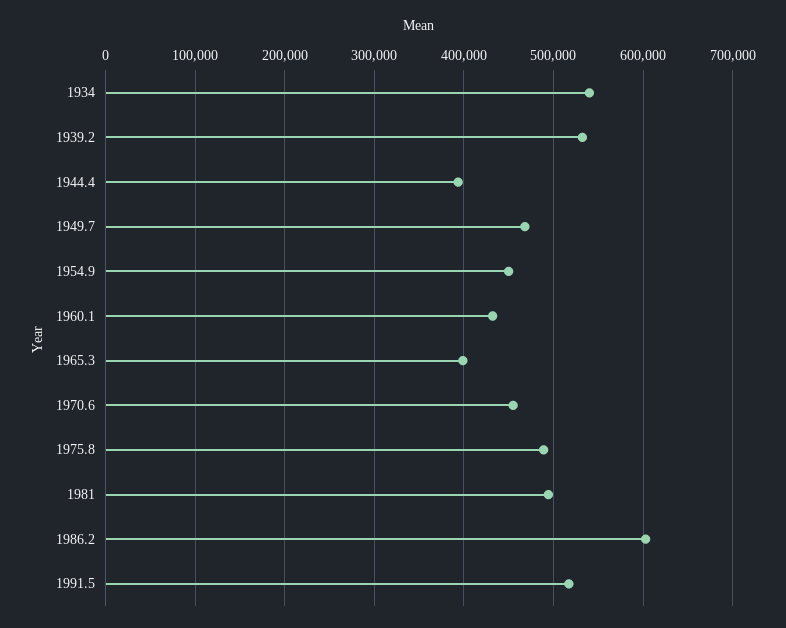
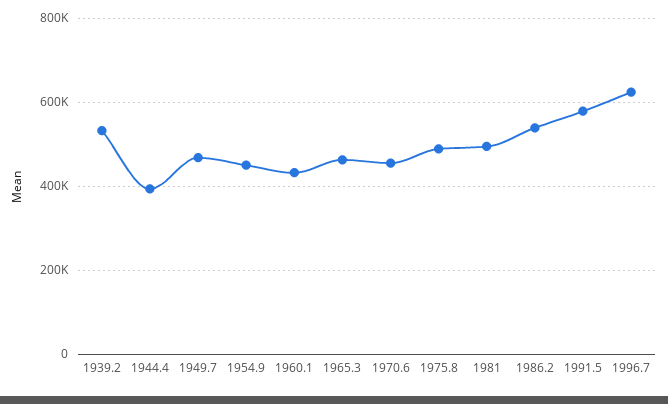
1934: 540000 -> none
1965.3: 400000 -> 460000
1986.2: 600000 -> 540000
1991.5: 520000 -> 580000
1996.7: none -> 620000

